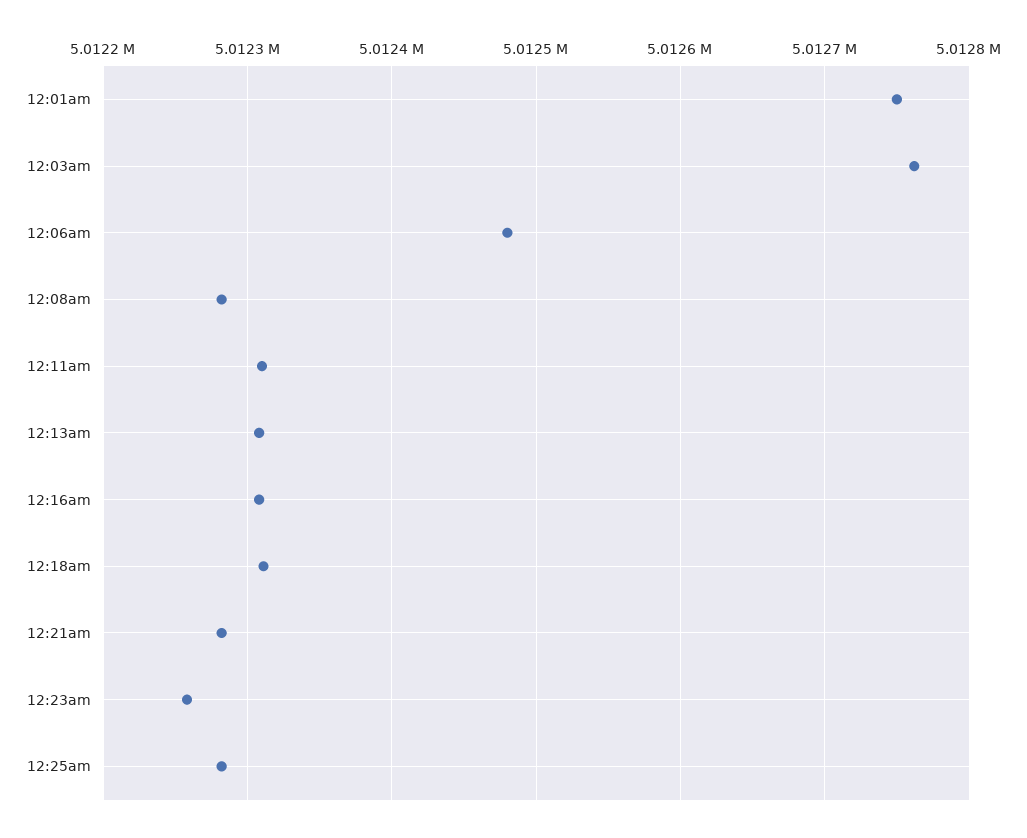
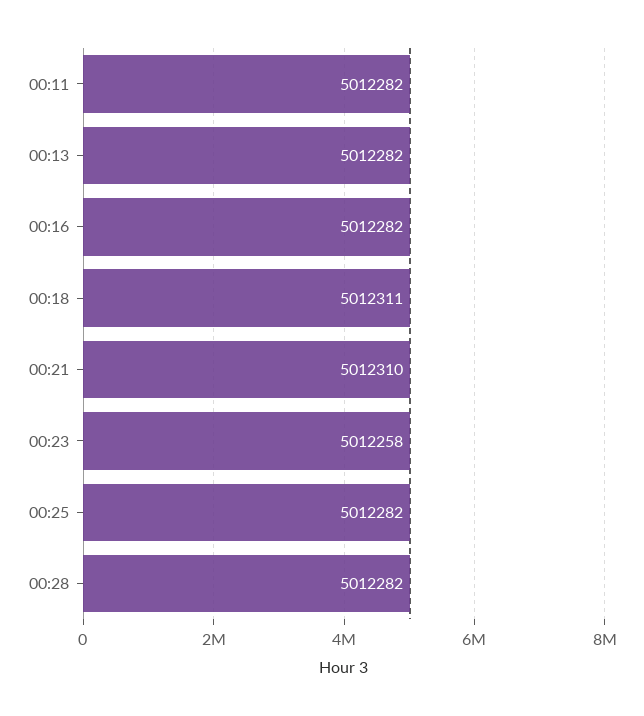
12:01am: 5012750 -> none
12:03am: 5012760 -> none
12:06am: 5012480 -> none
12:08am: 5012280 -> none
12:11am: 5012310 -> 5012282
12:13am: 5012310 -> 5012282
12:16am: 5012310 -> 5012282
12:21am: 5012280 -> 5012310
00:28: none -> 5012282

